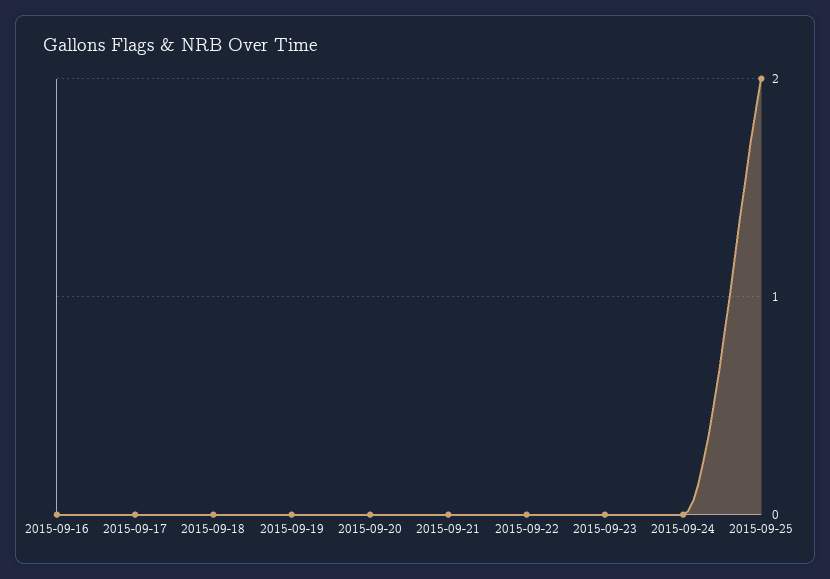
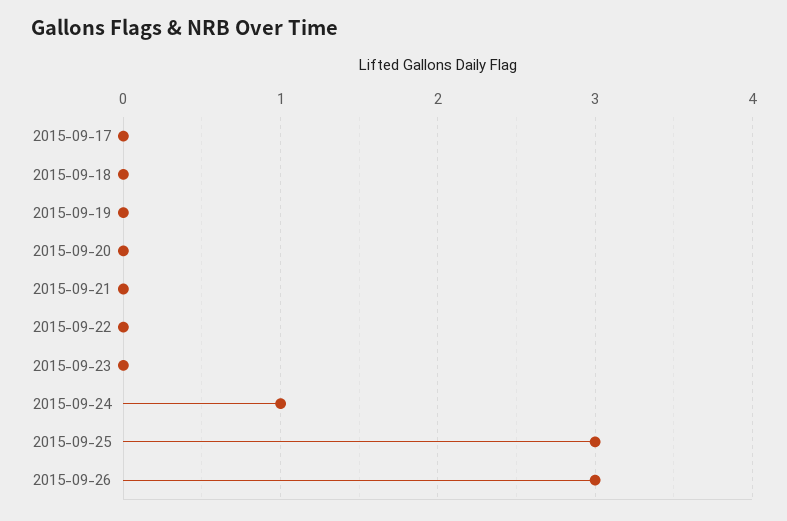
2015-09-16: 0 -> none
2015-09-24: 0 -> 1
2015-09-25: 2 -> 3
2015-09-26: none -> 3

